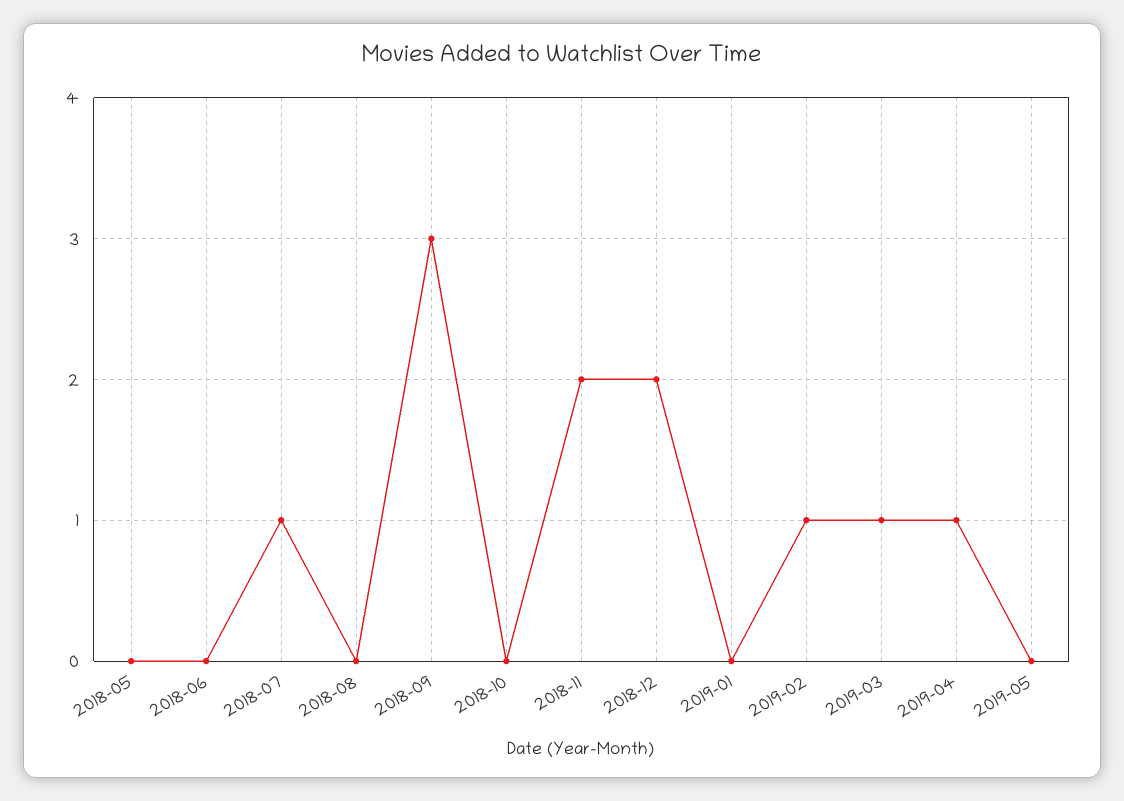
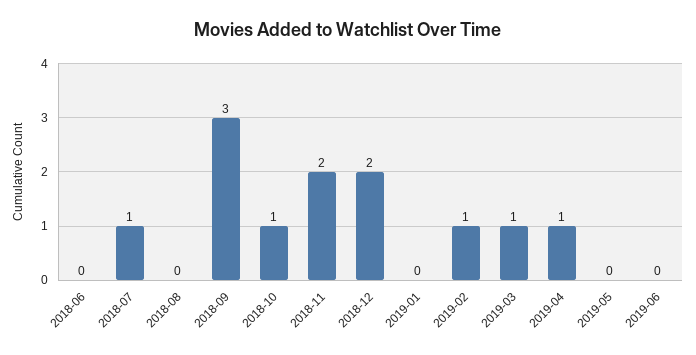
2018-05: 0 -> none
2018-10: 0 -> 1
2019-06: none -> 0

